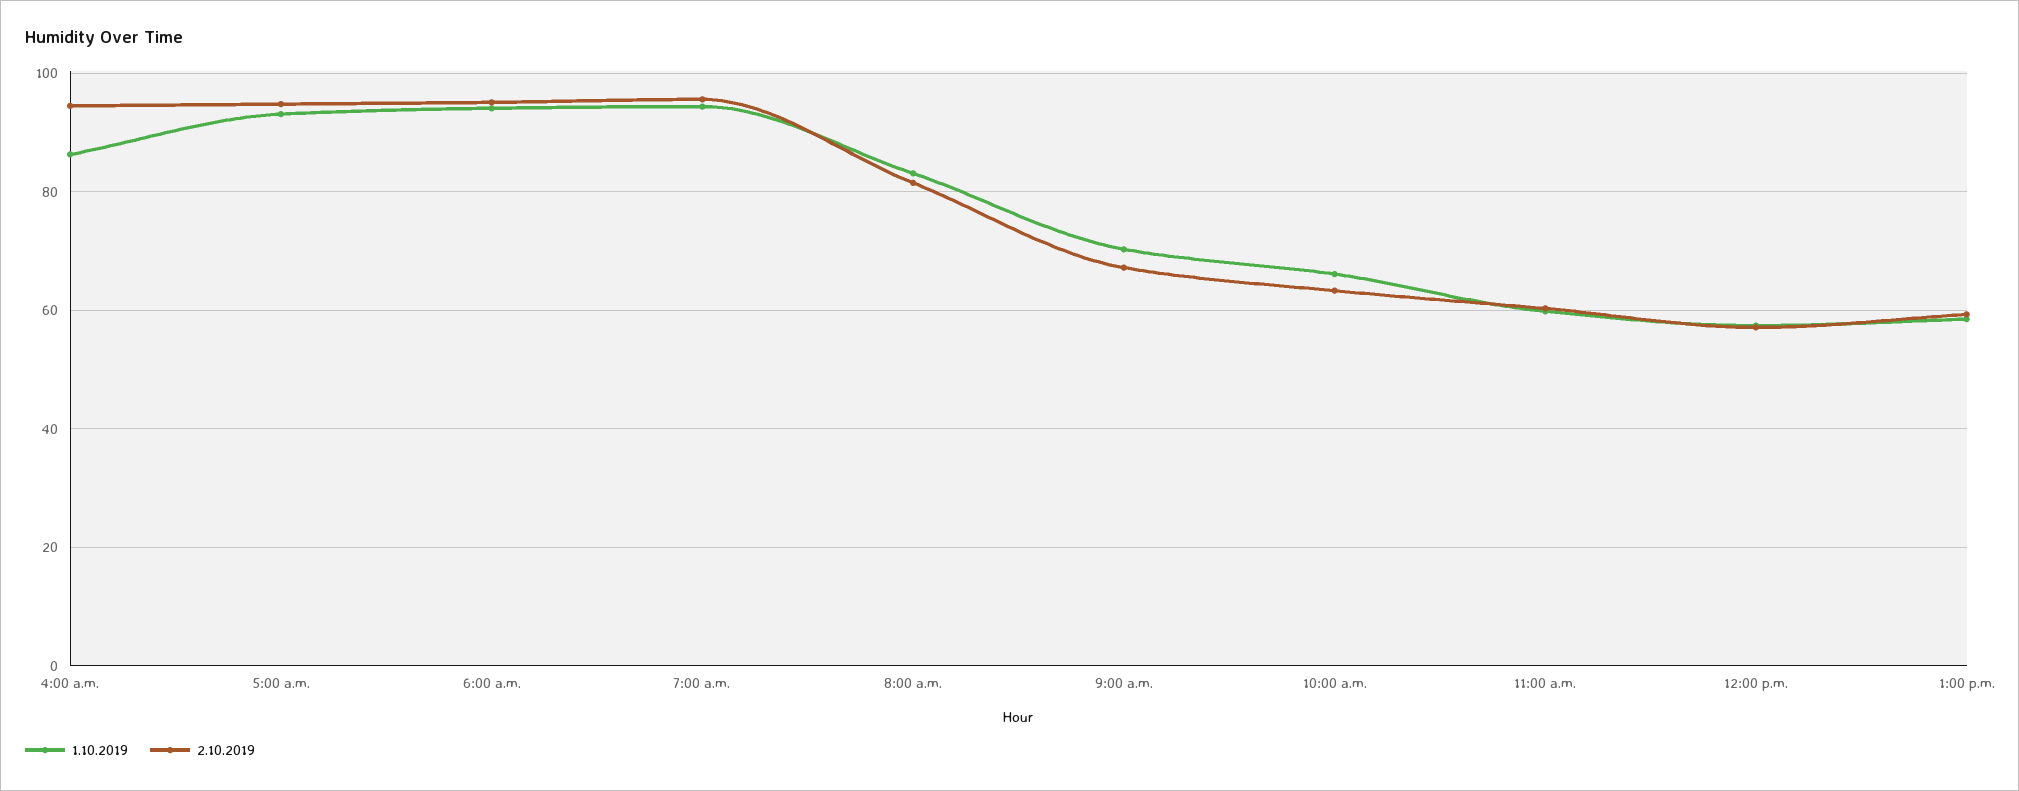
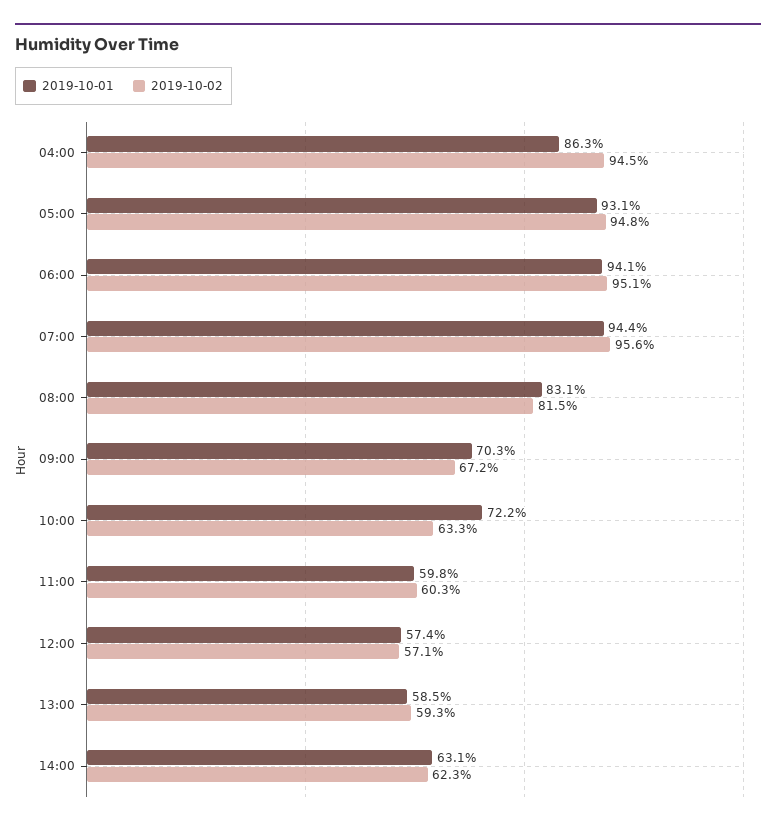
1.10.2019, 10:00 a.m.: 66 -> 72.2
1.10.2019, 14:00: none -> 63.1
2.10.2019, 14:00: none -> 62.3

